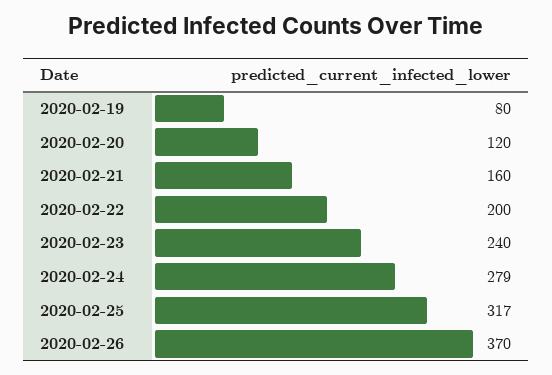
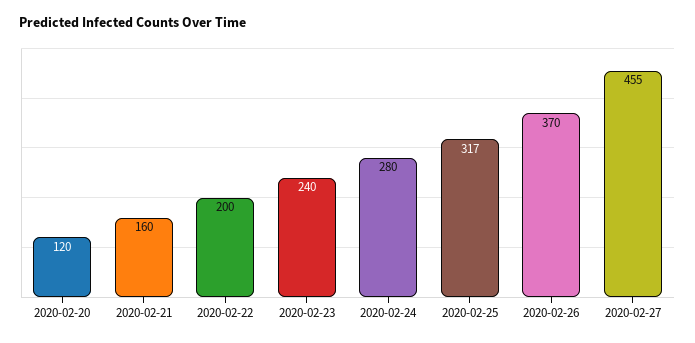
2020-02-19: 80 -> none
2020-02-24: 279 -> 280
2020-02-27: none -> 455

